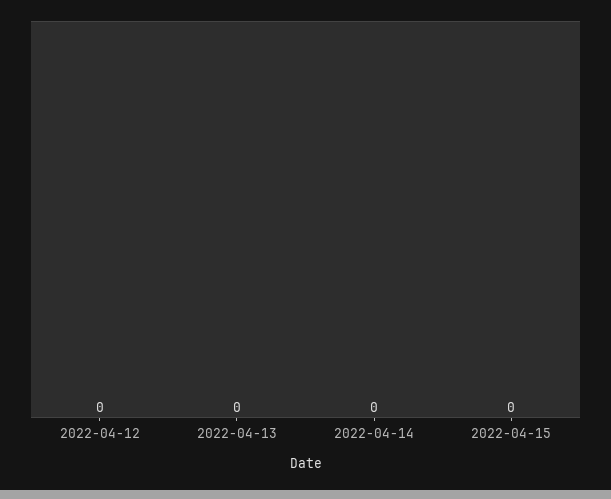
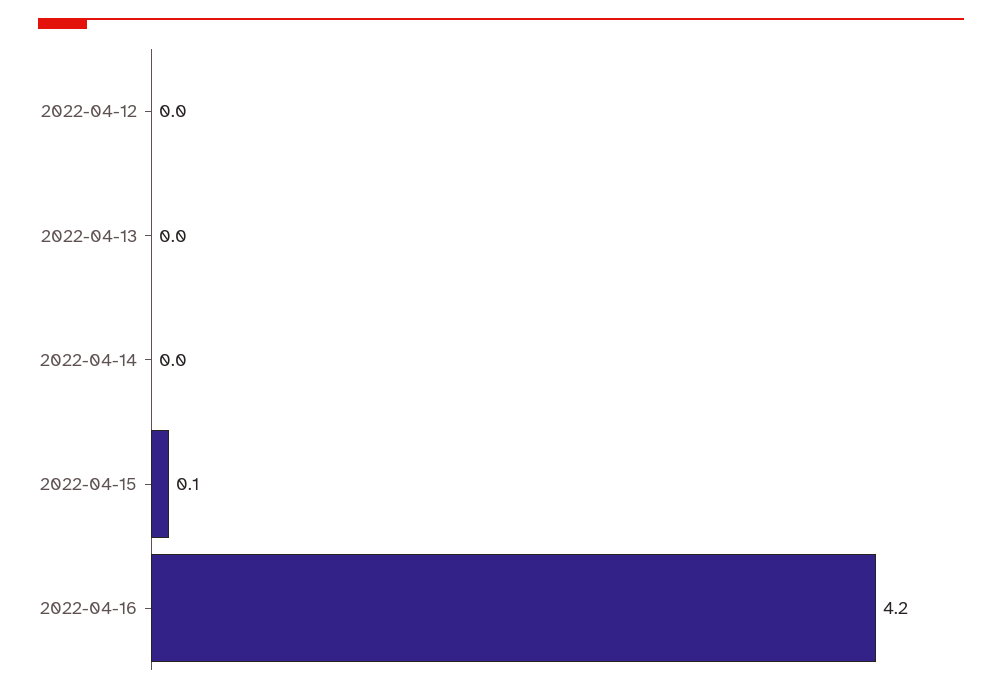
2022-04-15: 0 -> 0.1
2022-04-16: none -> 4.2

